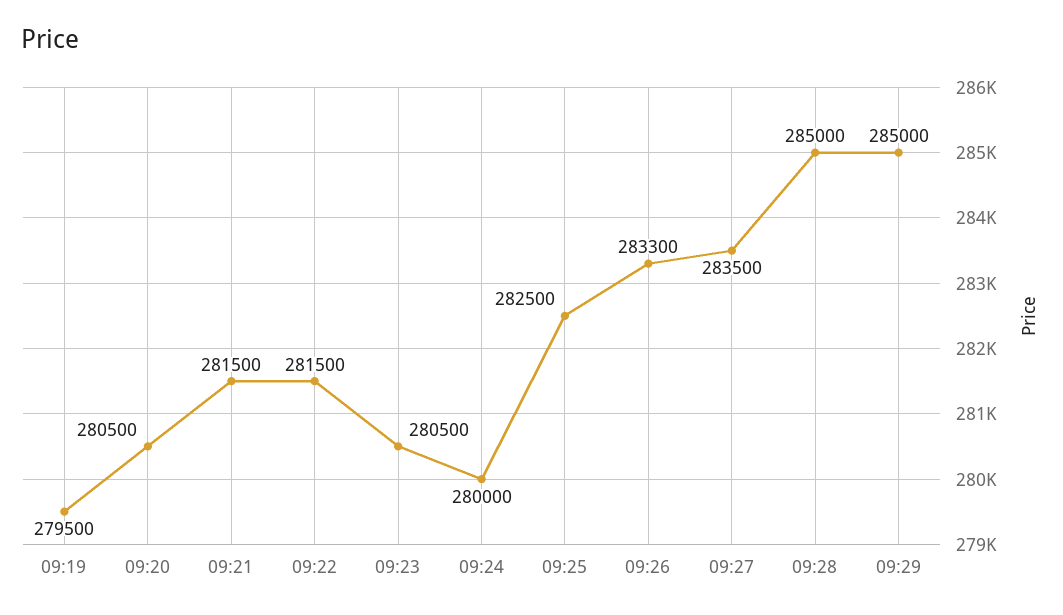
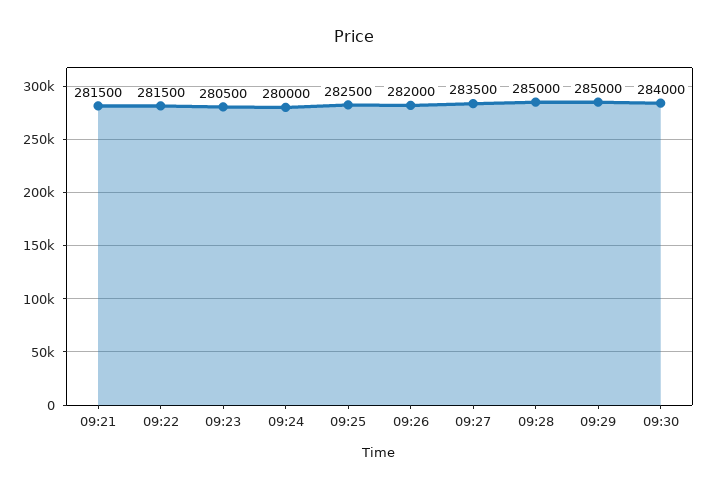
09:19: 279500 -> none
09:20: 280500 -> none
09:26: 283300 -> 282000
09:30: none -> 284000

